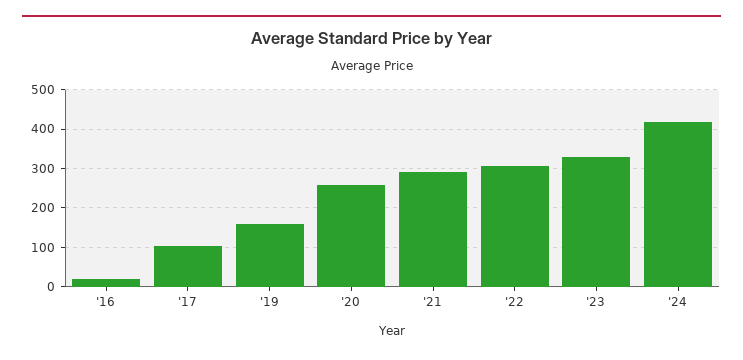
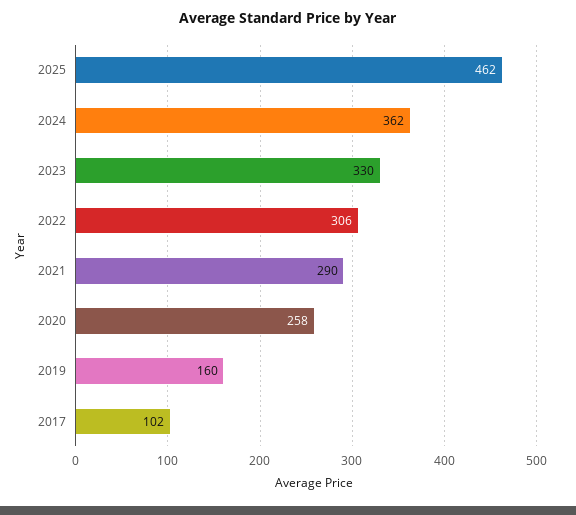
'16: 20 -> none
'24: 420 -> 362
2025: none -> 462

